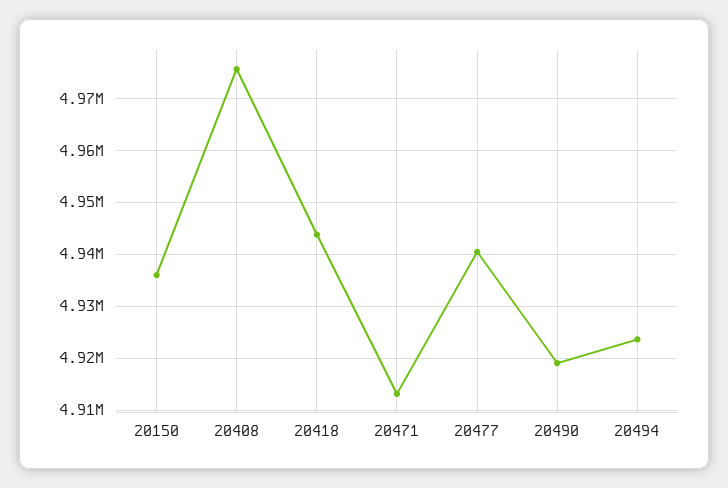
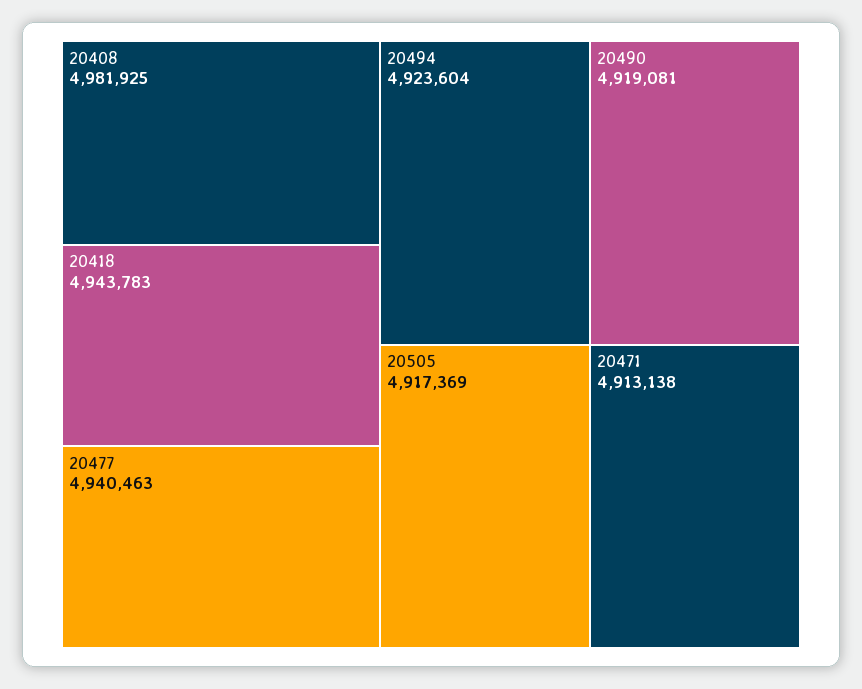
20150: 4936000 -> none
20408: 4976000 -> 4981925
20505: none -> 4917369

